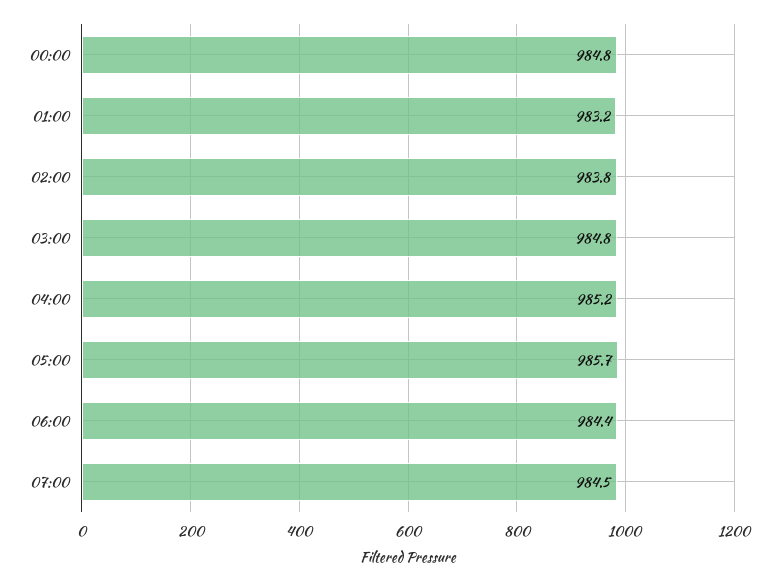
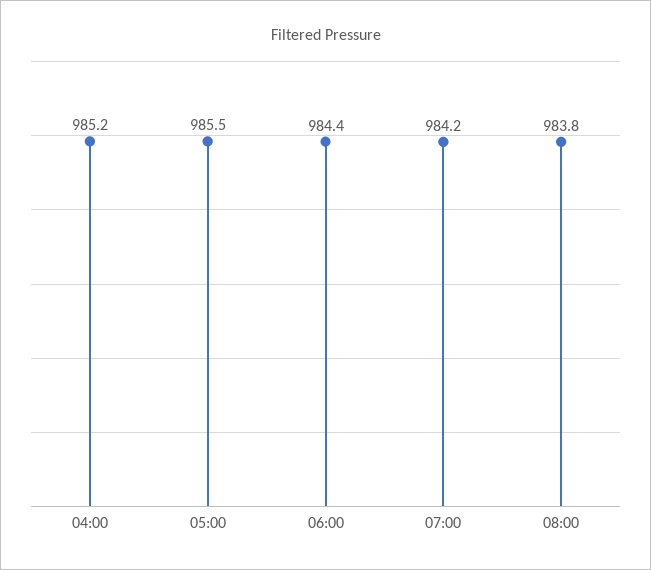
00:00: 984.8 -> none
01:00: 983.2 -> none
02:00: 983.8 -> none
03:00: 984.8 -> none
05:00: 985.7 -> 985.5
07:00: 984.5 -> 984.2
08:00: none -> 983.8

